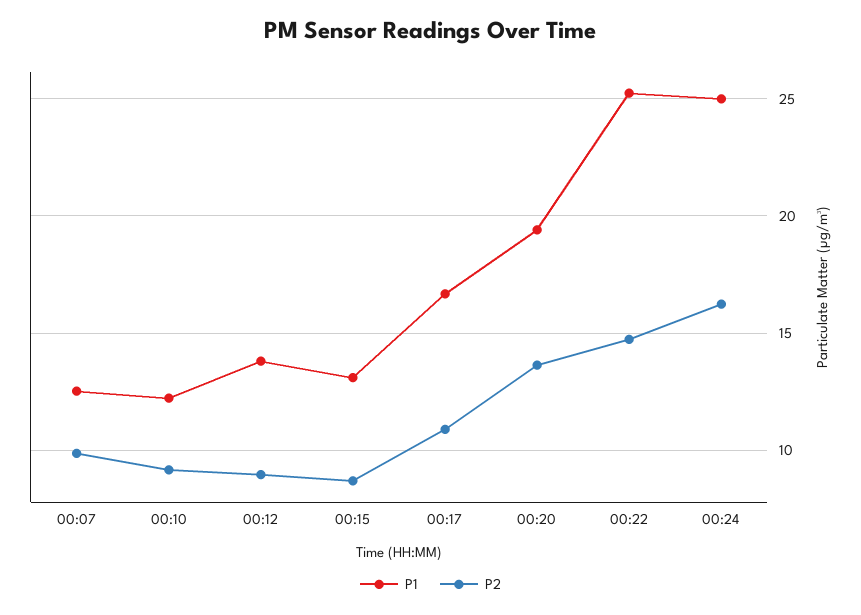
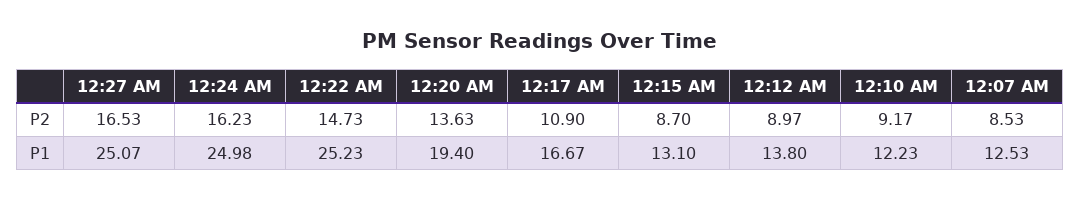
P2, 00:07: 10 -> 8.53
P2, 12:27 AM: none -> 16.53
P1, 12:27 AM: none -> 25.07

